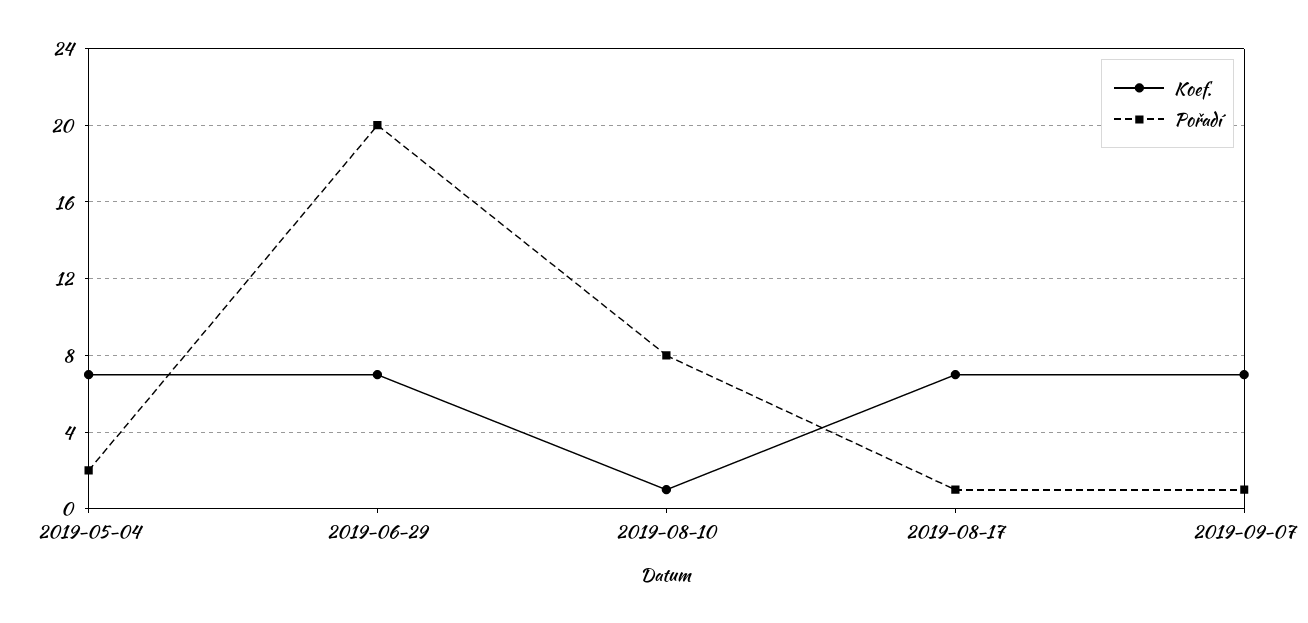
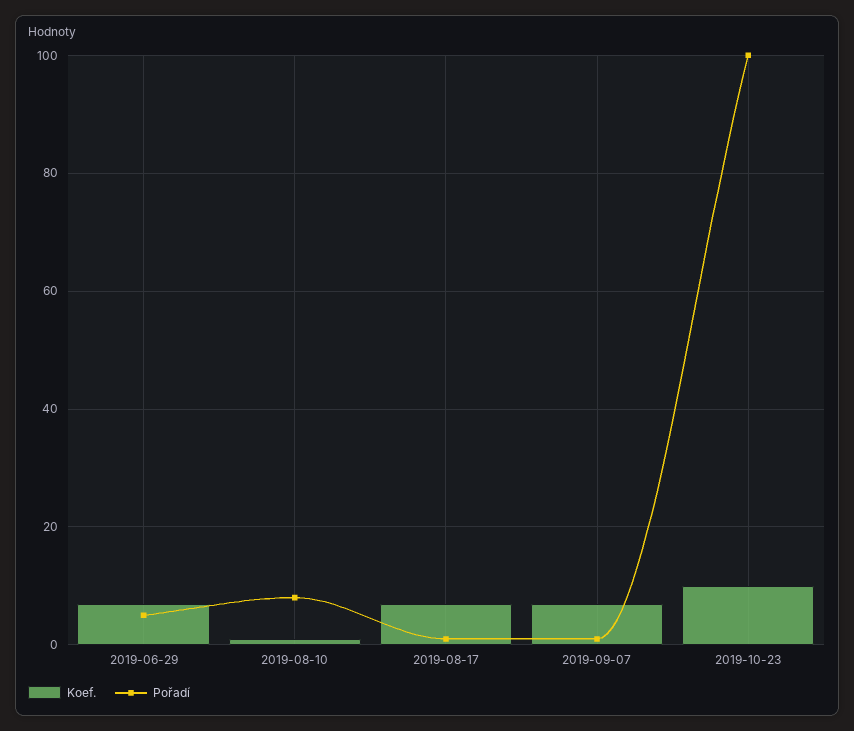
Koef., 2019-05-04: 7 -> none
Pořadí, 2019-05-04: 2 -> none
Pořadí, 2019-06-29: 20 -> 5
Koef., 2019-10-23: none -> 10
Pořadí, 2019-10-23: none -> 100

